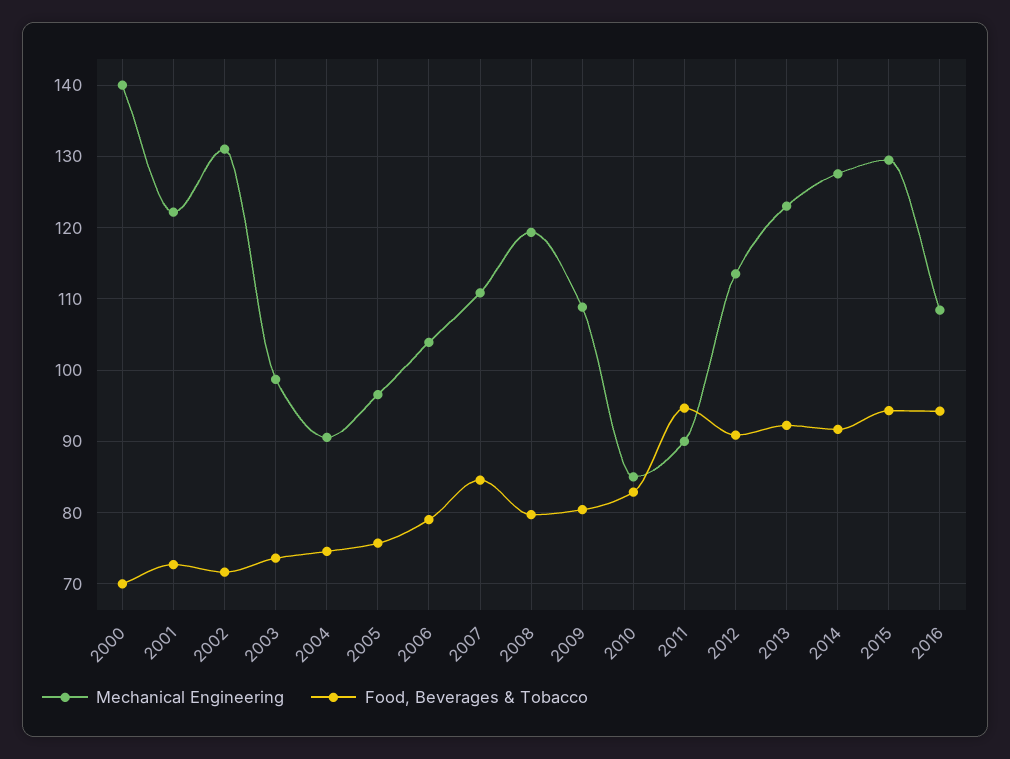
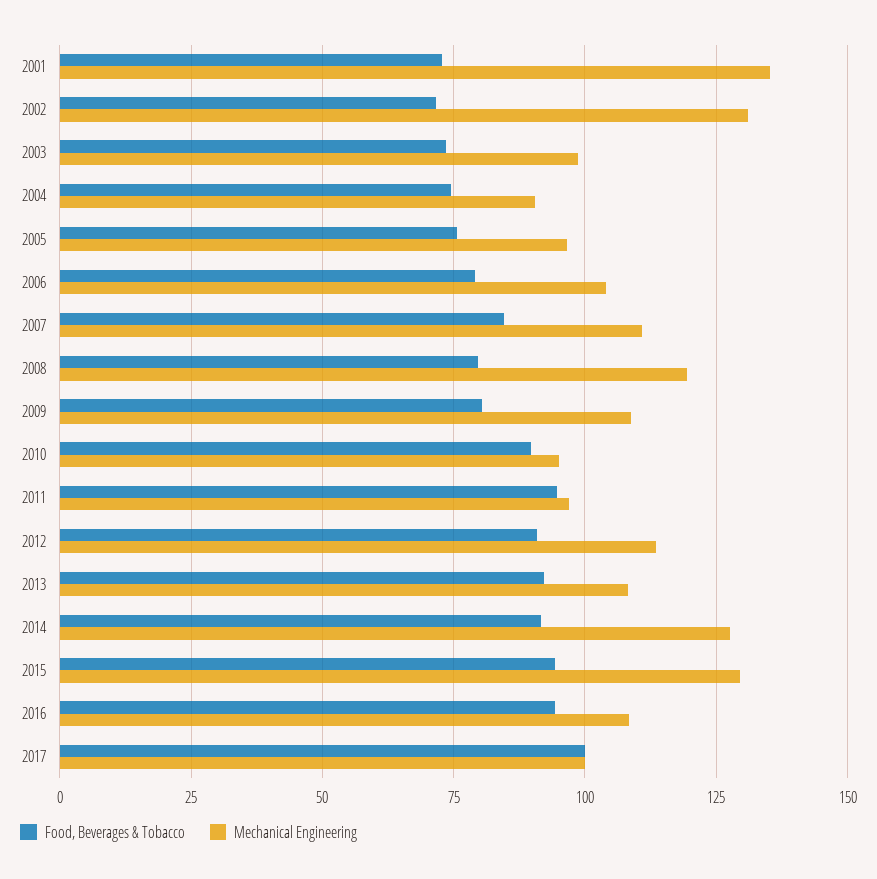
Mechanical Engineering, 2000: 140 -> none
Food, Beverages & Tobacco, 2000: 70 -> none
Mechanical Engineering, 2001: 122 -> 135
Mechanical Engineering, 2010: 85 -> 95
Food, Beverages & Tobacco, 2010: 83 -> 90
Mechanical Engineering, 2011: 90 -> 97.5
Mechanical Engineering, 2013: 123 -> 107.5
Food, Beverages & Tobacco, 2017: none -> 100
Mechanical Engineering, 2017: none -> 100

